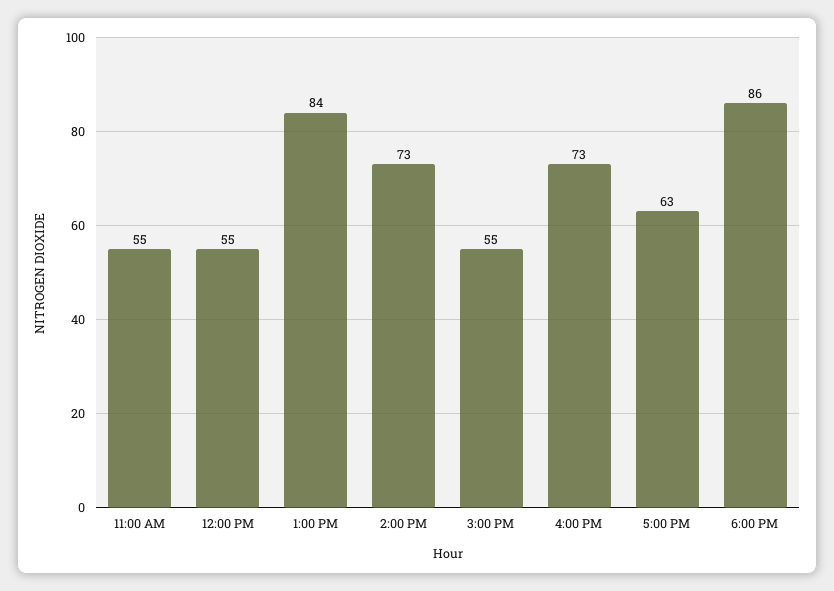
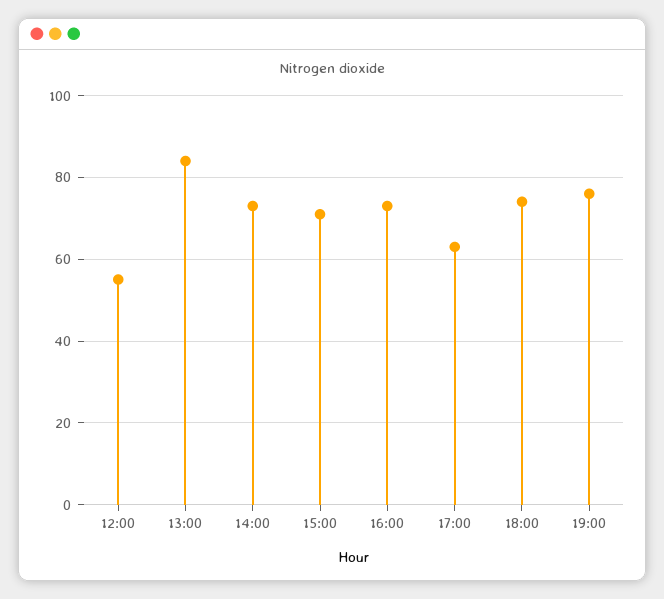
11:00 AM: 55 -> none
3:00 PM: 55 -> 70
6:00 PM: 86 -> 75
19:00: none -> 75

